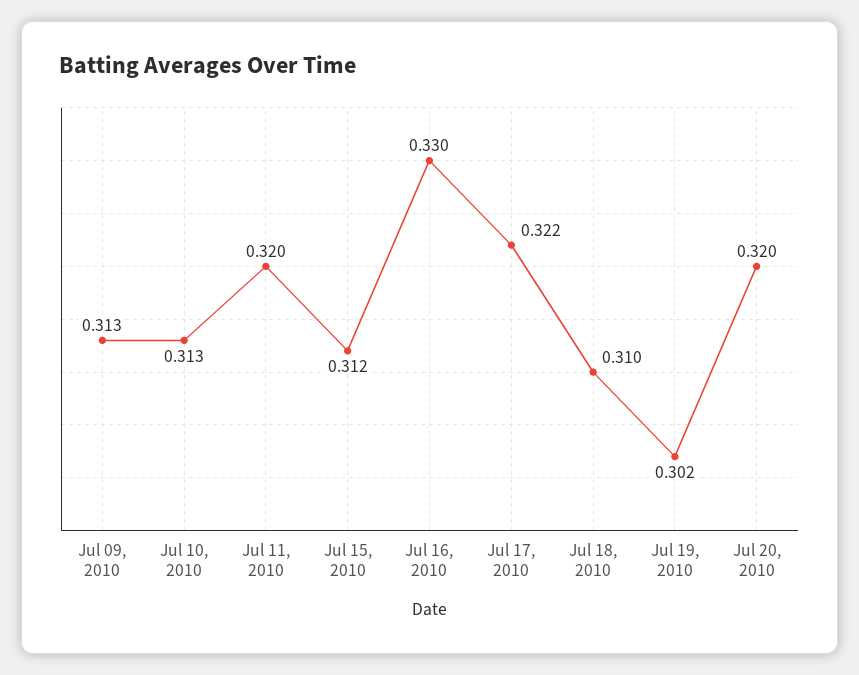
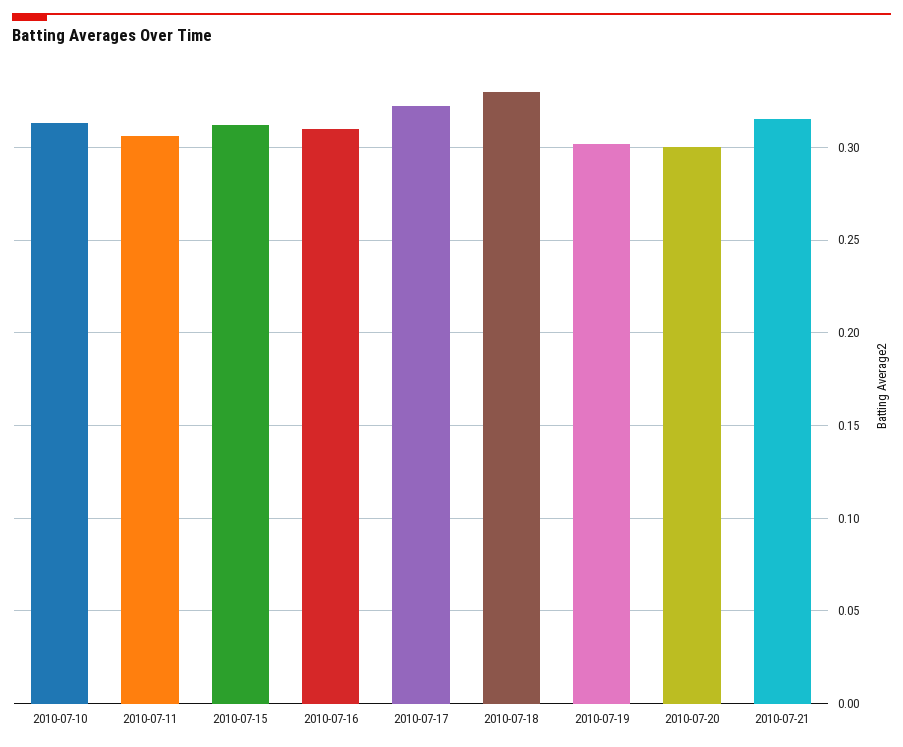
Jul 09, 2010: 0.313 -> none
Jul 11, 2010: 0.32 -> 0.305
Jul 16, 2010: 0.33 -> 0.31
Jul 18, 2010: 0.31 -> 0.33
Jul 20, 2010: 0.32 -> 0.3
2010-07-21: none -> 0.315

